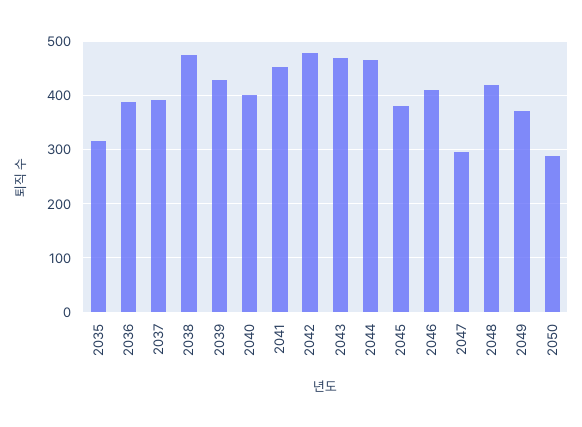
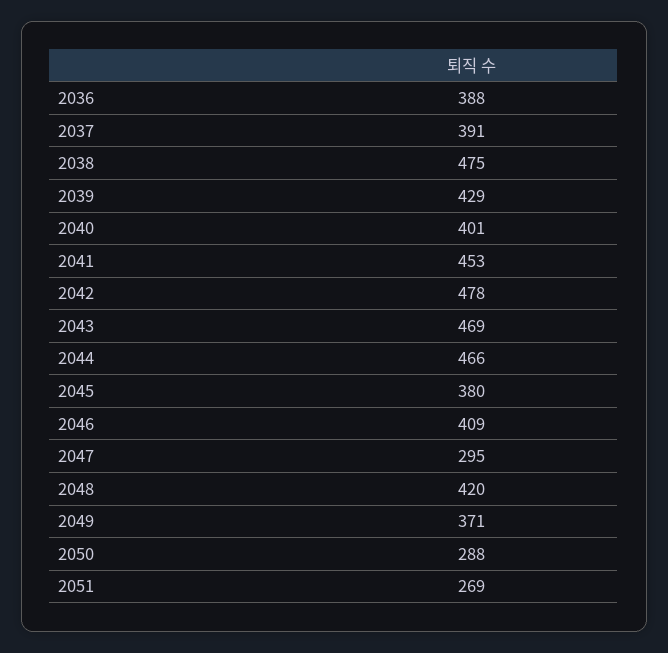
2035: 320 -> none
2051: none -> 269

